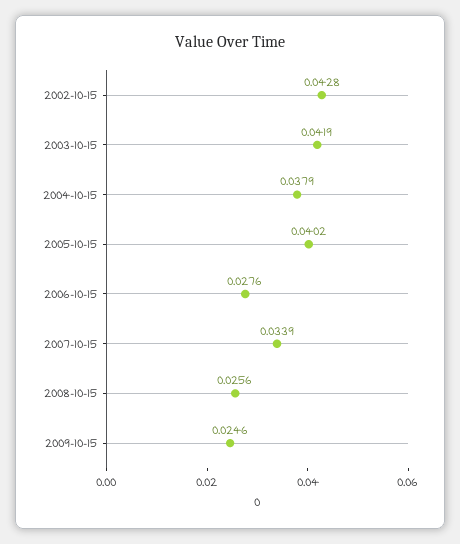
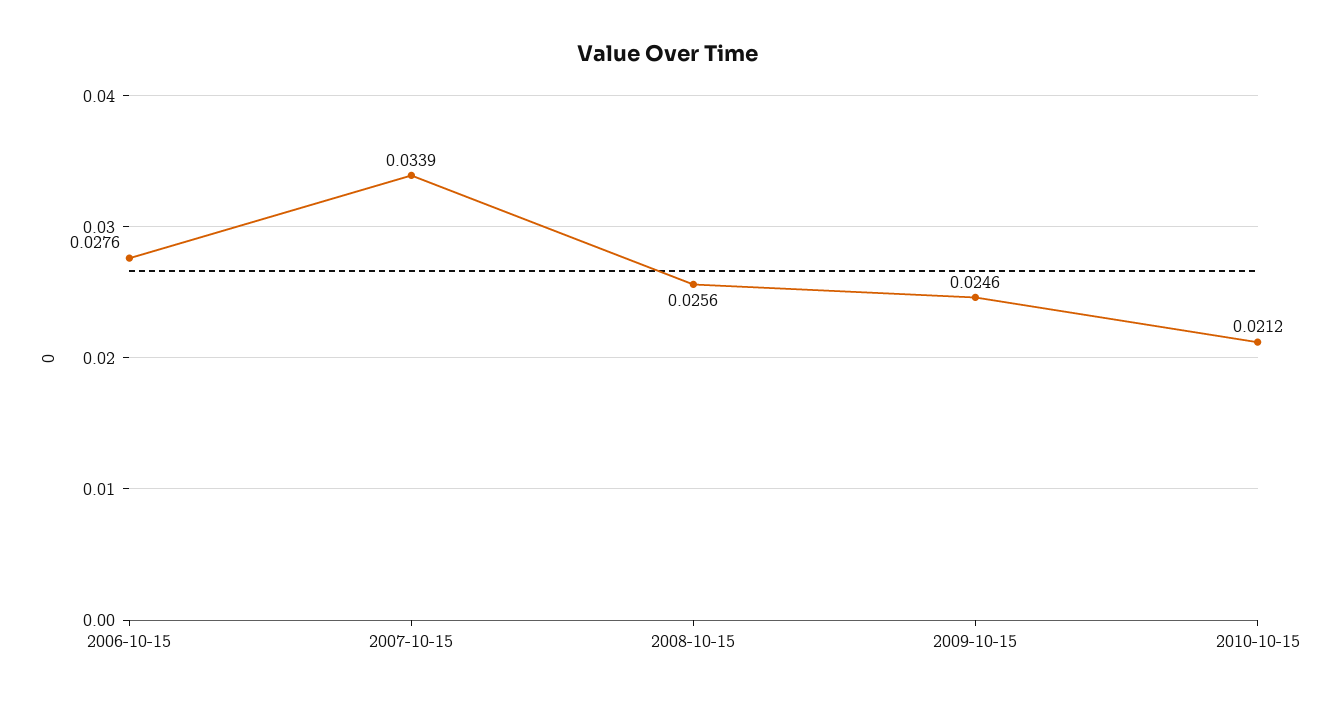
2002-10-15: 0.0428 -> none
2003-10-15: 0.0419 -> none
2004-10-15: 0.0379 -> none
2005-10-15: 0.0402 -> none
2010-10-15: none -> 0.0212

